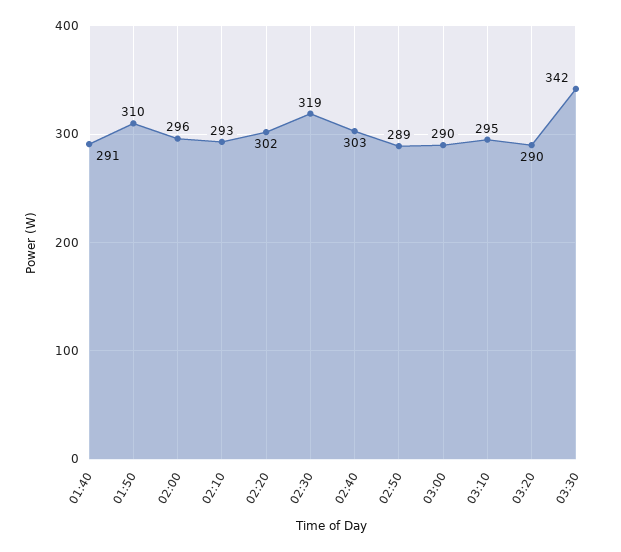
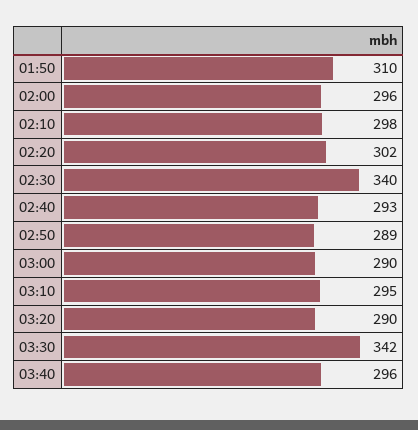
01:40: 291 -> none
02:10: 293 -> 298
02:30: 319 -> 340
02:40: 303 -> 293
03:40: none -> 296

